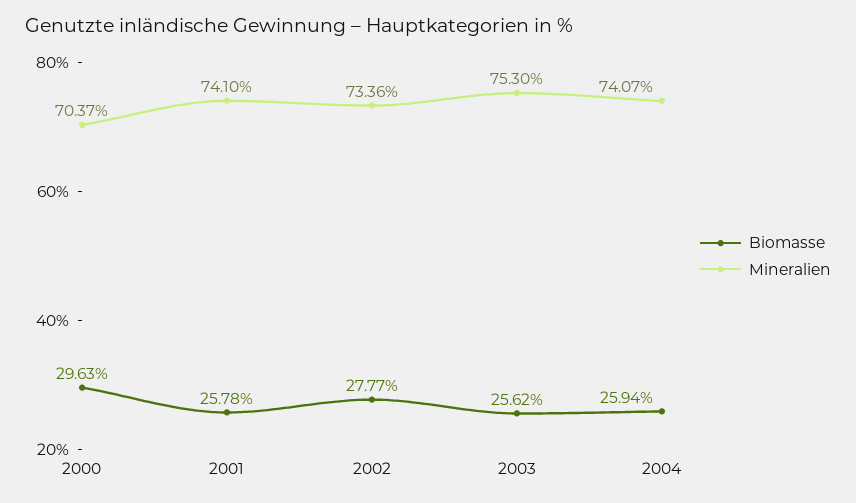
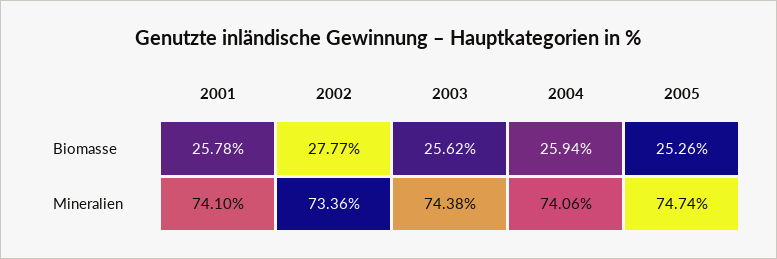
Biomasse, 2000: 29.63 -> none
Mineralien, 2000: 70.37 -> none
Mineralien, 2003: 75.3 -> 74.38
Mineralien, 2004: 74.07 -> 74.06
Biomasse, 2005: none -> 25.26
Mineralien, 2005: none -> 74.74

